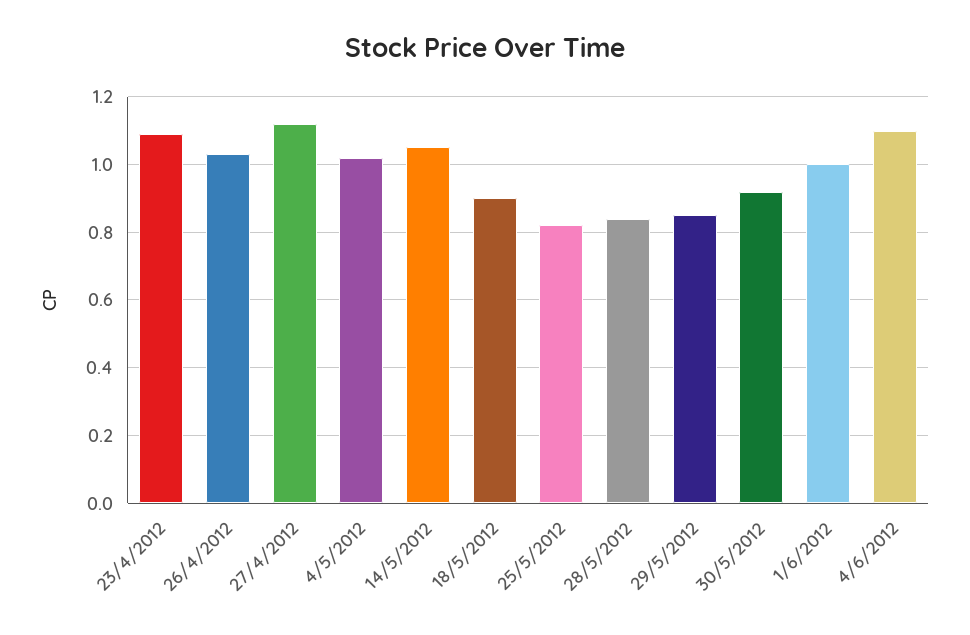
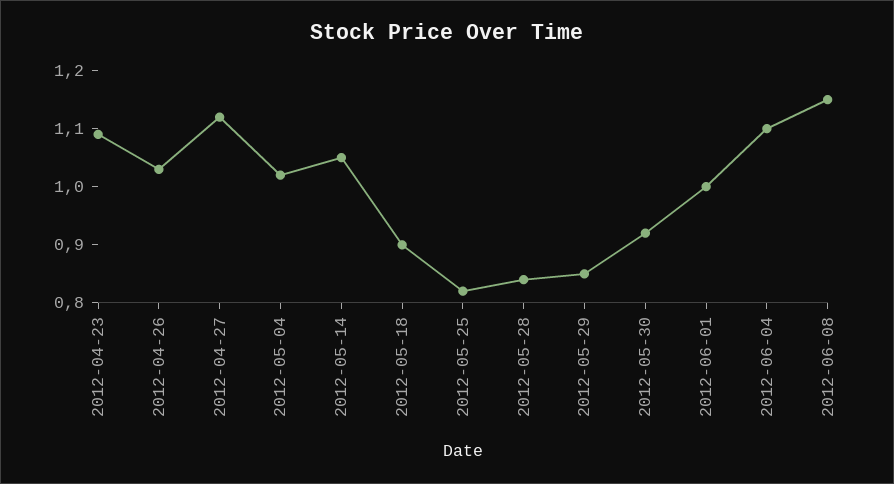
2012-06-08: none -> 1.15

